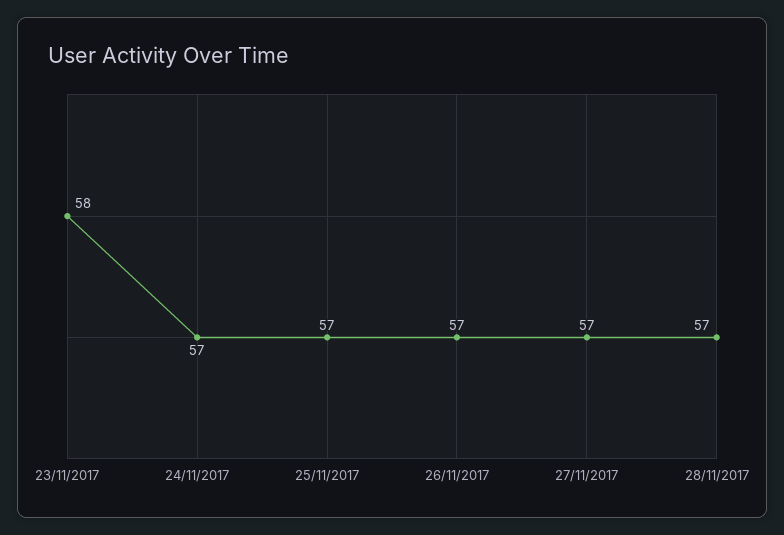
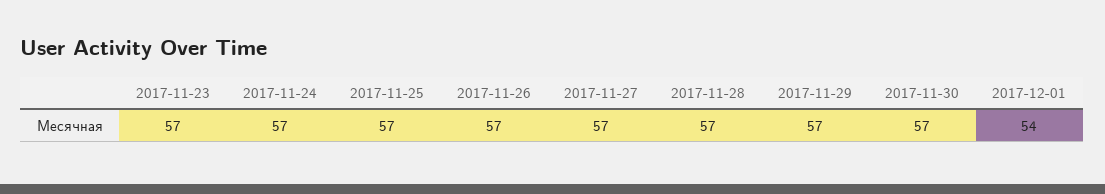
23/11/2017: 58 -> 57
2017-11-29: none -> 57
2017-11-30: none -> 57
2017-12-01: none -> 54

